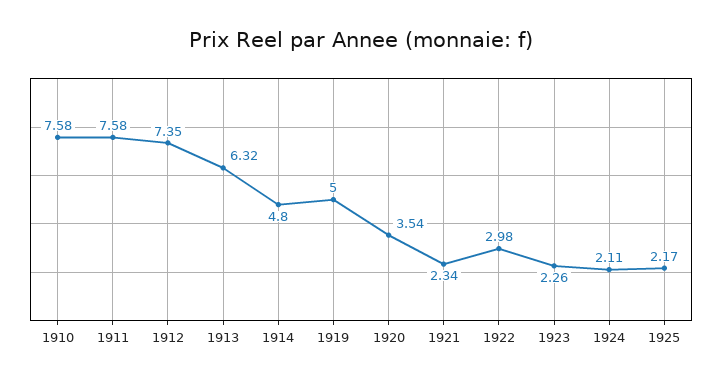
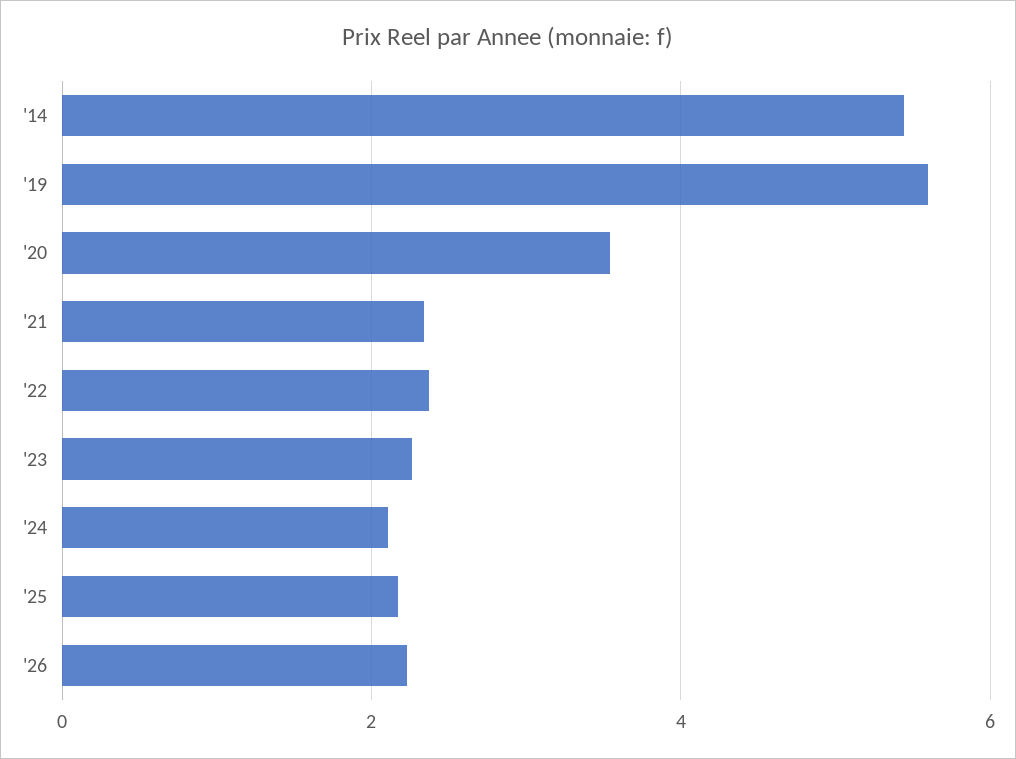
1910: 7.58 -> none
1911: 7.58 -> none
1912: 7.35 -> none
1913: 6.32 -> none
1914: 4.8 -> 5.4
1919: 5 -> 5.6
1922: 2.98 -> 2.4
'26: none -> 2.2

